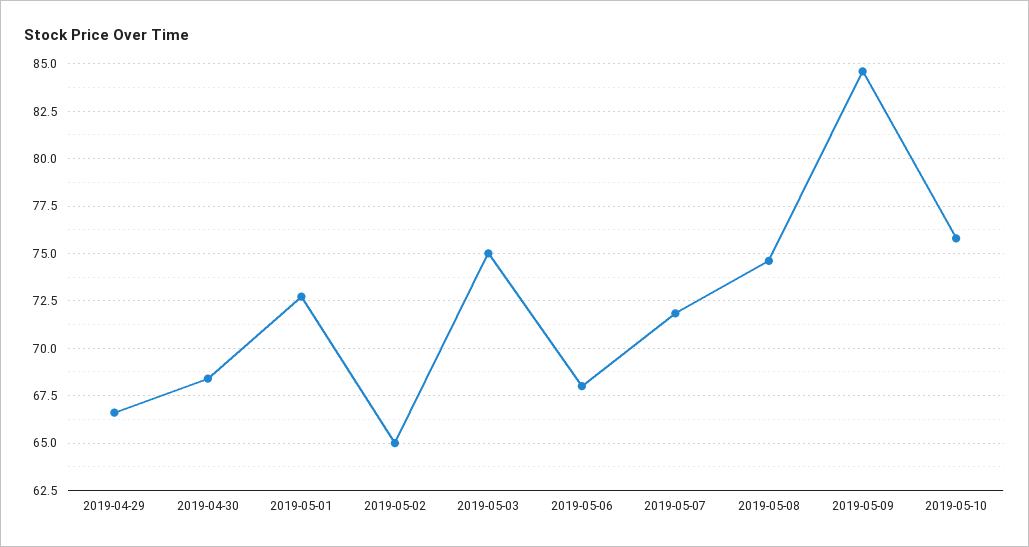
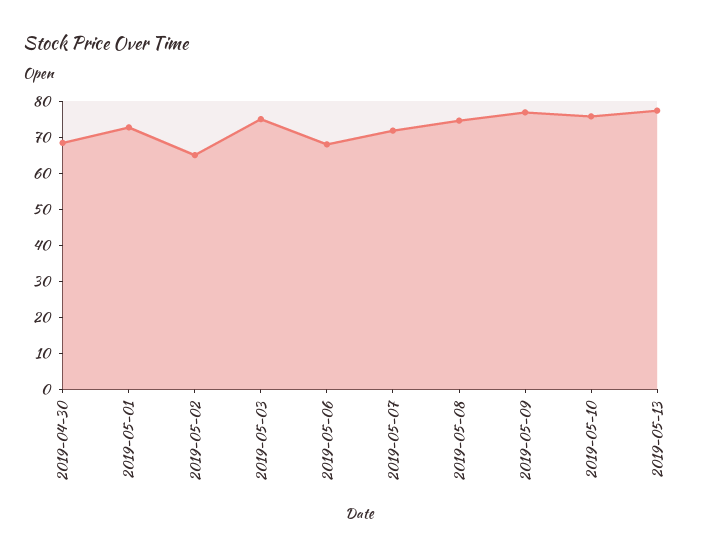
2019-04-29: 66.5 -> none
2019-05-09: 84.5 -> 77.5
2019-05-13: none -> 77.5

